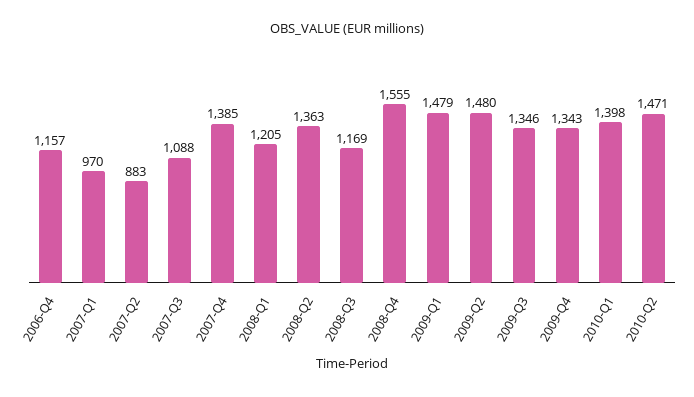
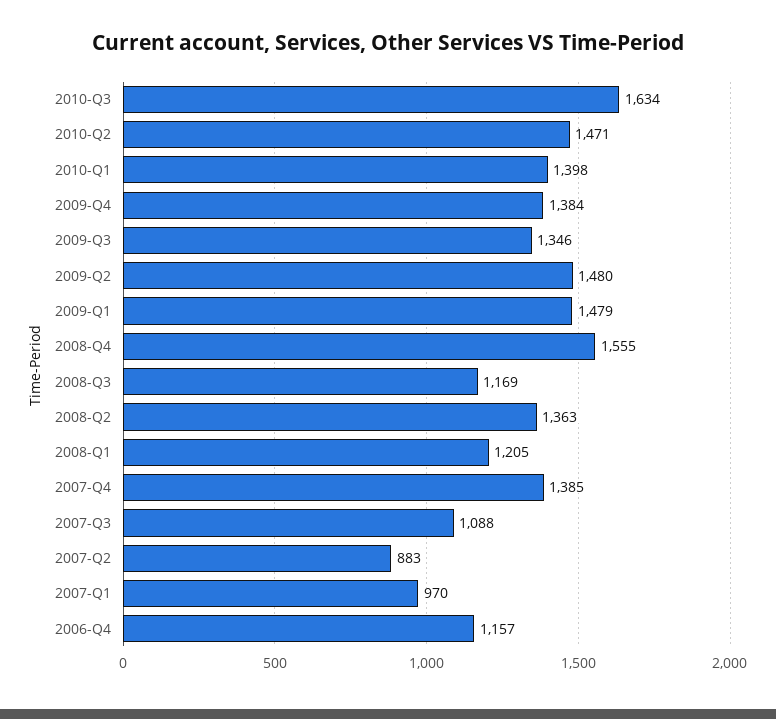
2009-Q4: 1343 -> 1384
2010-Q3: none -> 1634

